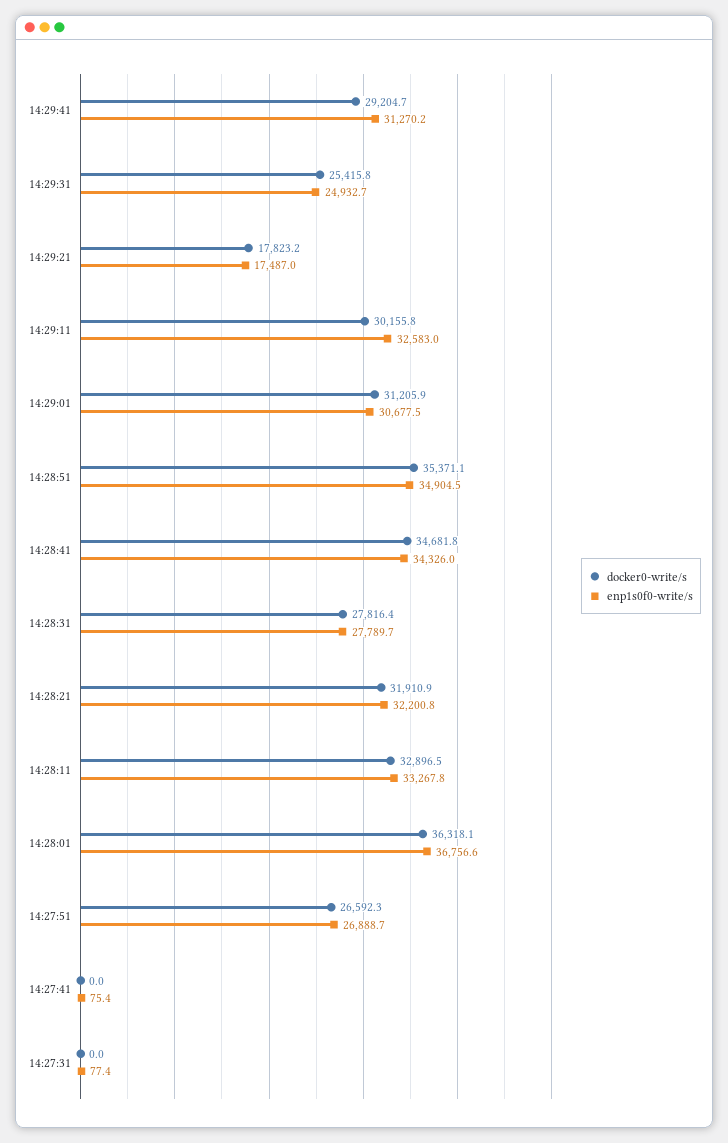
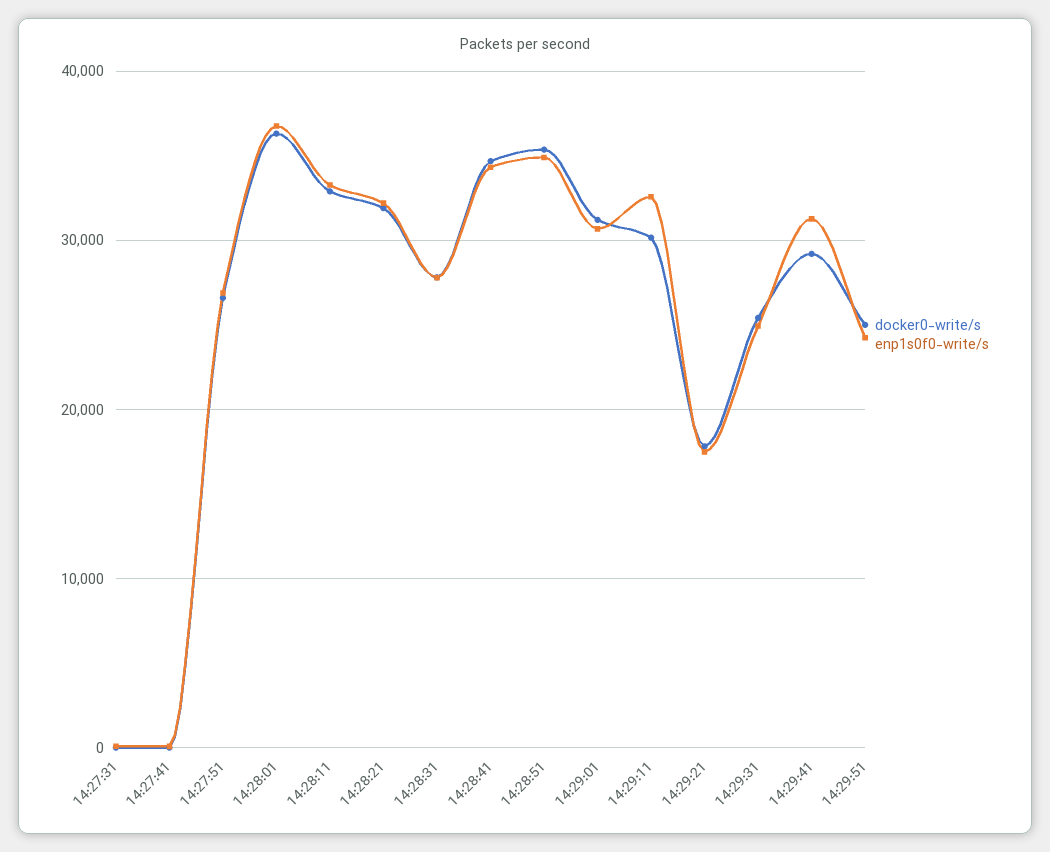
docker0-write/s, 14:29:51: none -> 25000
enp1s0f0-write/s, 14:29:51: none -> 24000

